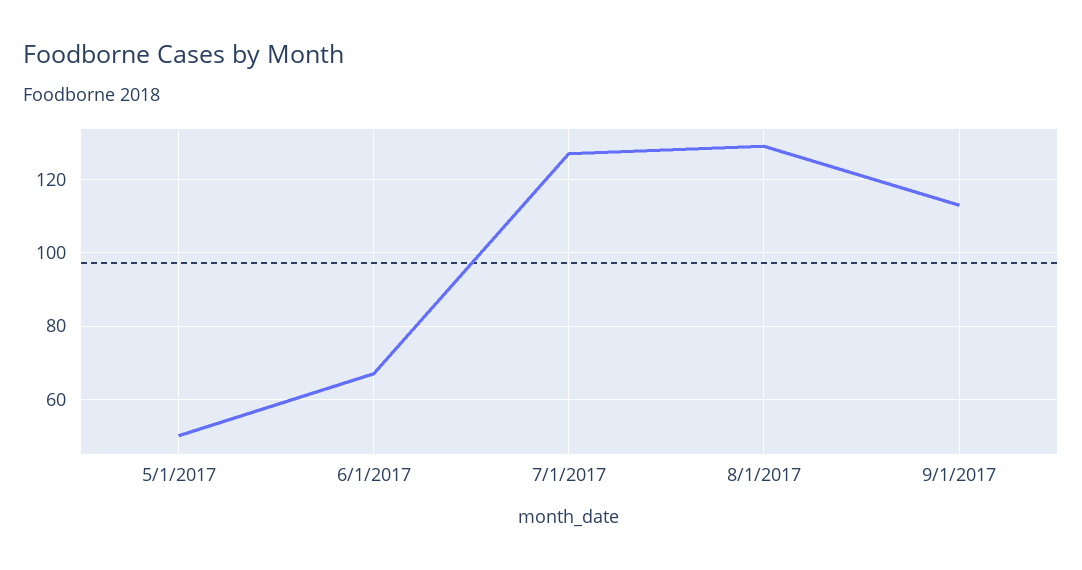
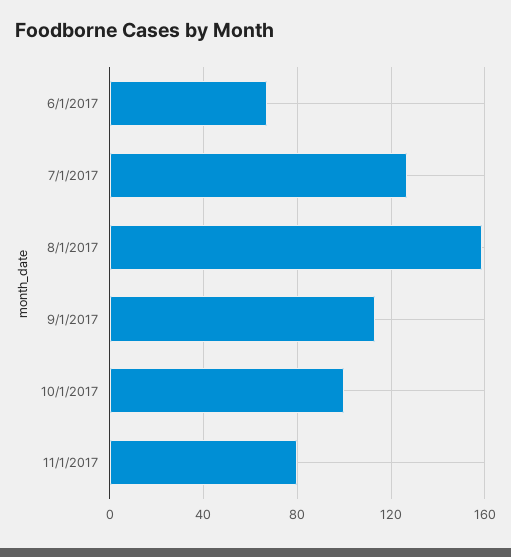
5/1/2017: 50 -> none
8/1/2017: 130 -> 160
10/1/2017: none -> 100
11/1/2017: none -> 80

